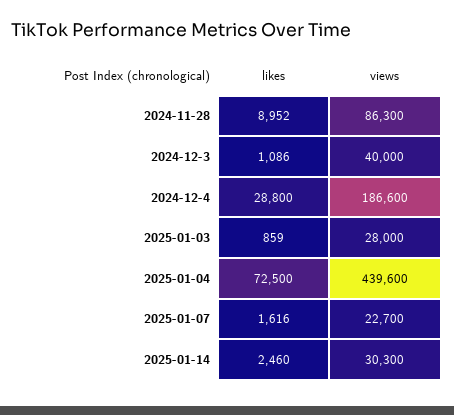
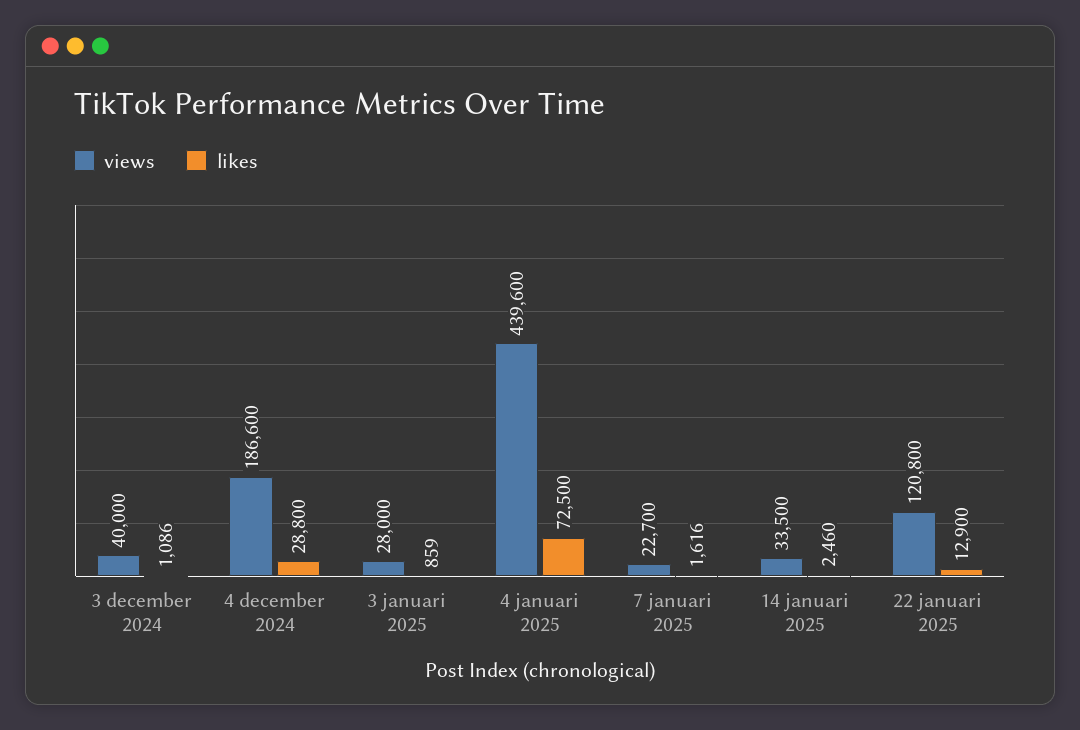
likes, 2024-11-28: 8952 -> none
views, 2024-11-28: 86300 -> none
views, 2025-01-14: 30300 -> 33500
views, 22 januari 2025: none -> 120800
likes, 22 januari 2025: none -> 12900

